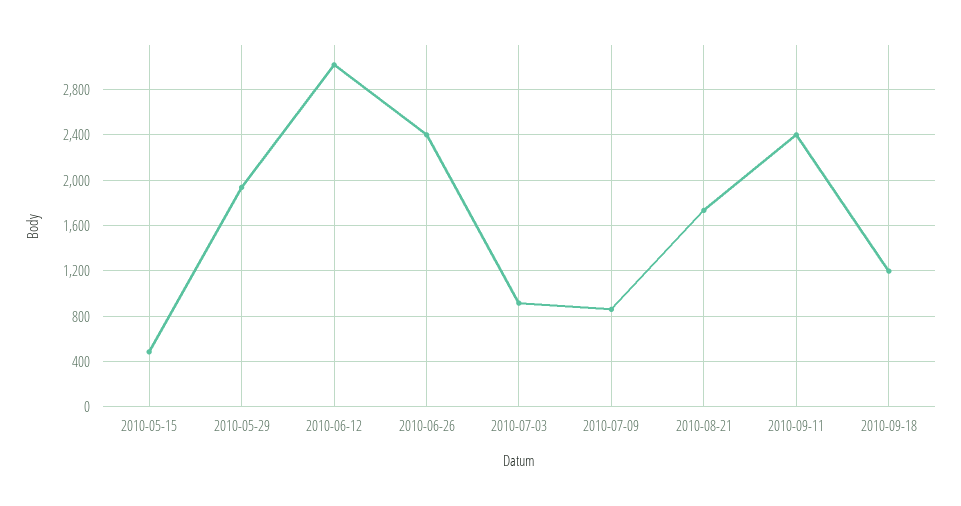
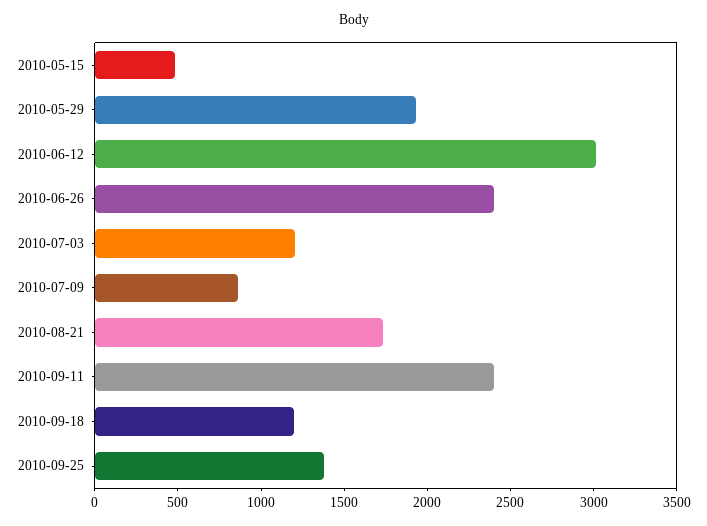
2010-07-03: 900 -> 1200
2010-09-25: none -> 1400

